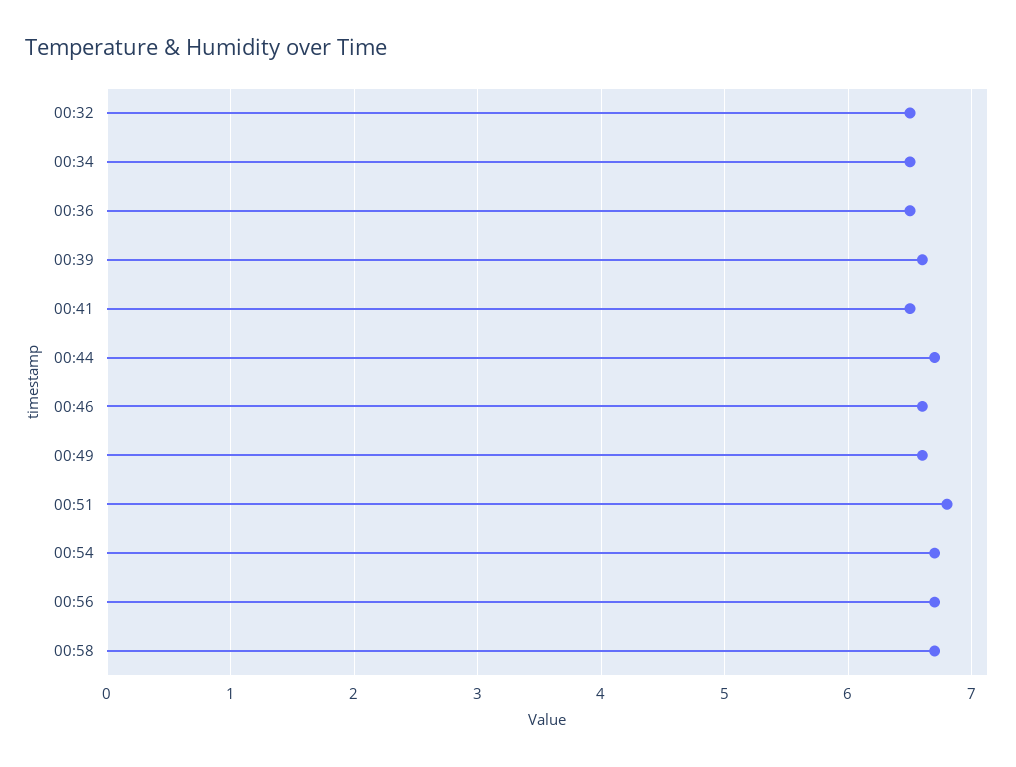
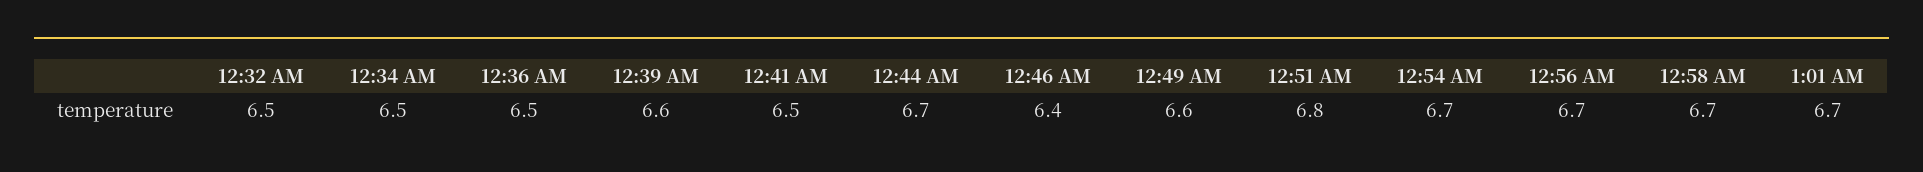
00:46: 6.6 -> 6.4
1:01 AM: none -> 6.7

